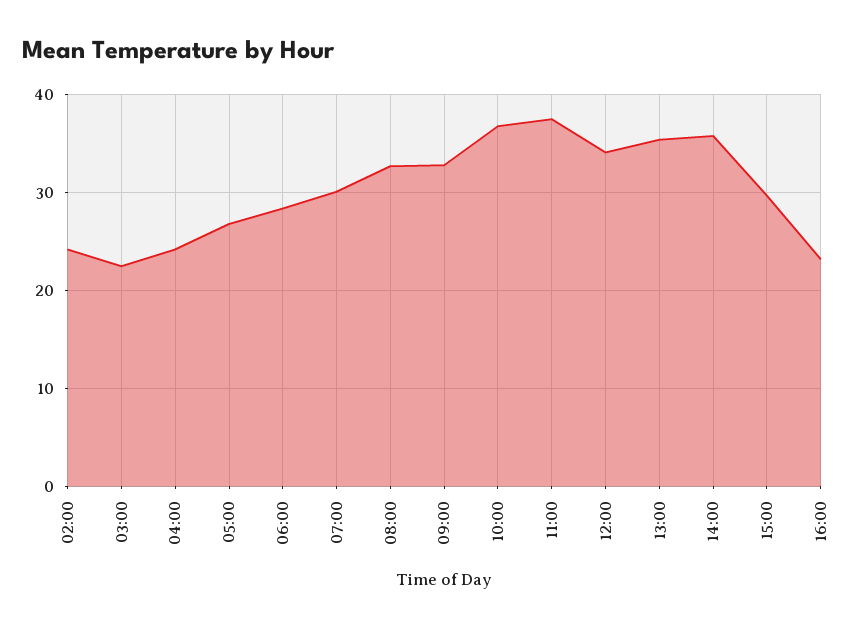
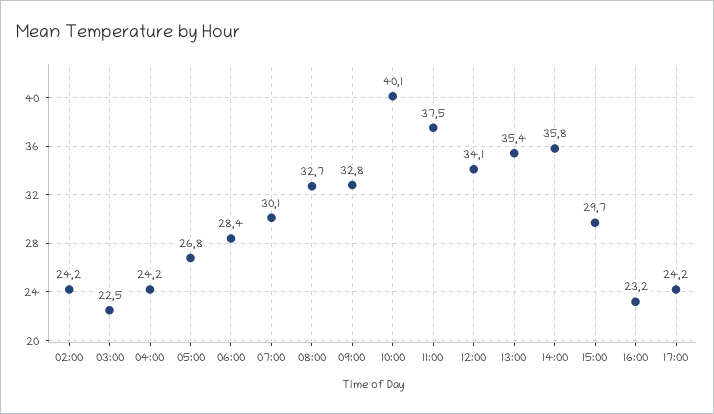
10:00: 37 -> 40.1
17:00: none -> 24.2

